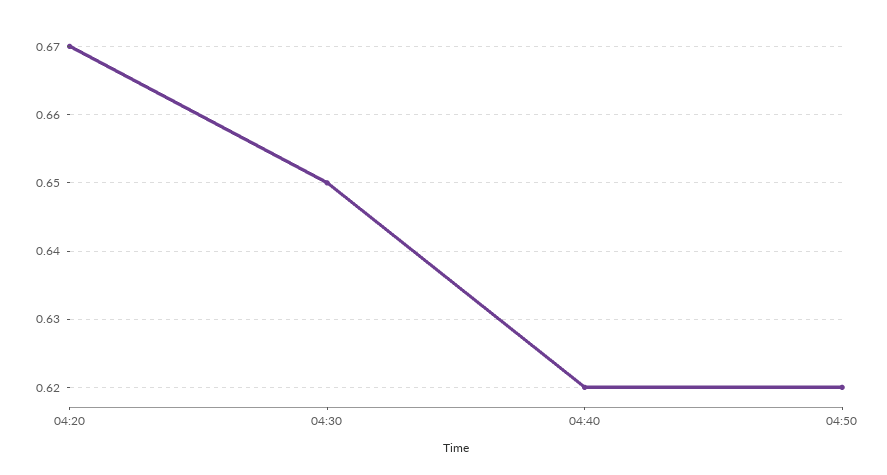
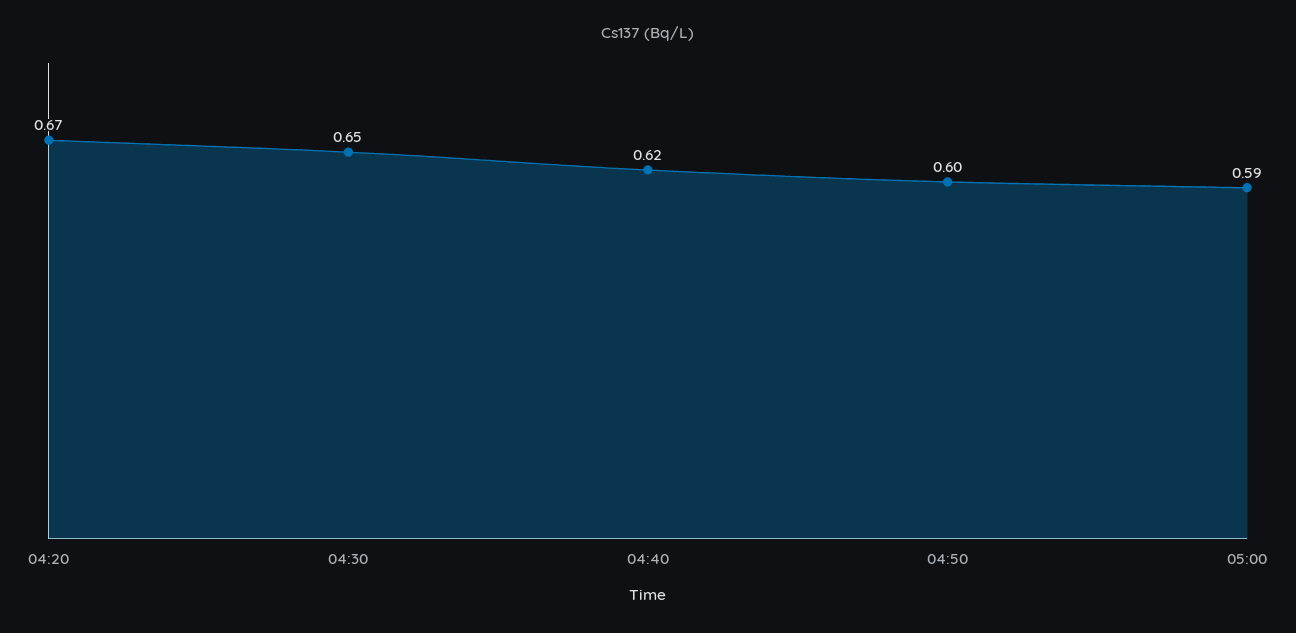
04:50: 0.62 -> 0.6
05:00: none -> 0.59

